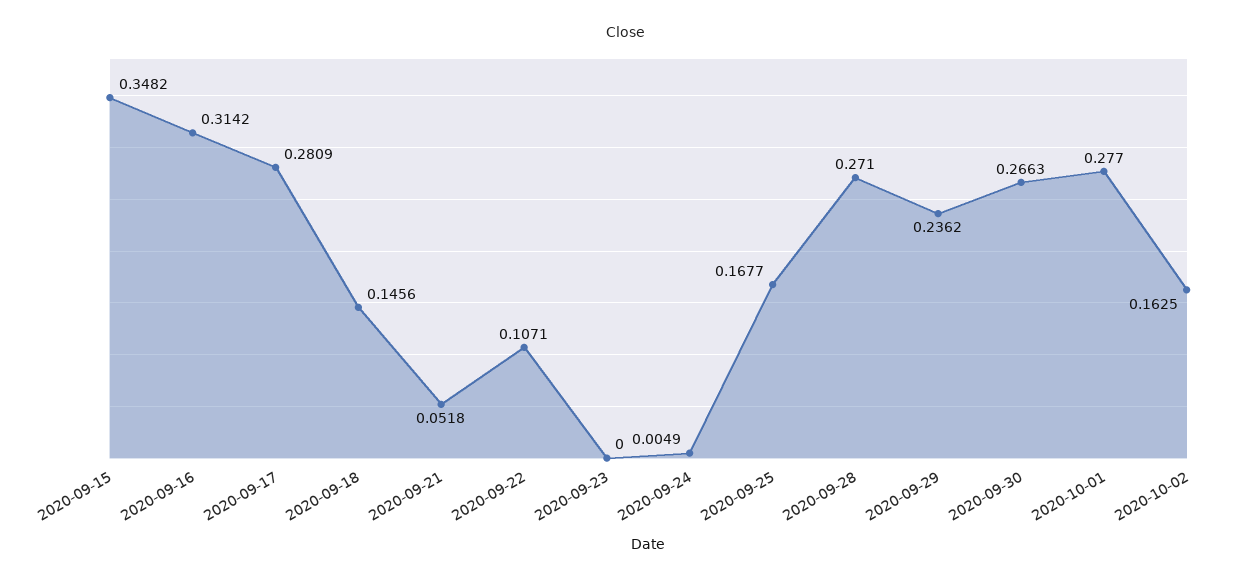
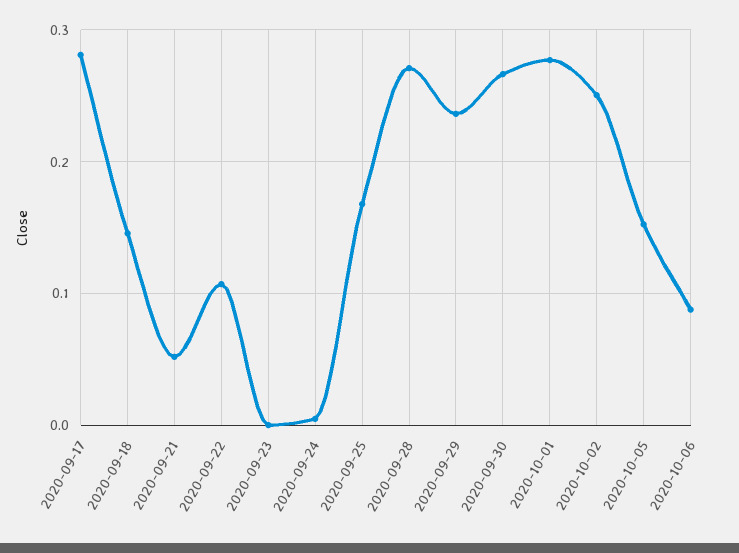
2020-09-15: 0.3482 -> none
2020-09-16: 0.3142 -> none
2020-10-02: 0.1625 -> 0.25
2020-10-05: none -> 0.15
2020-10-06: none -> 0.09

